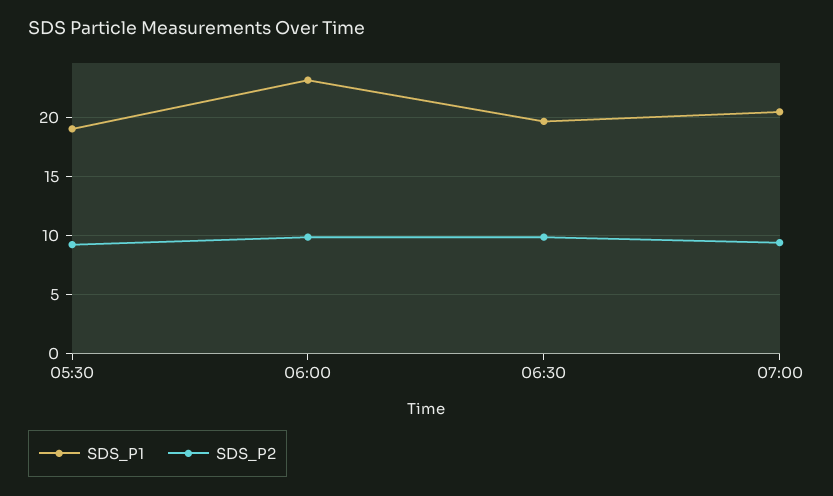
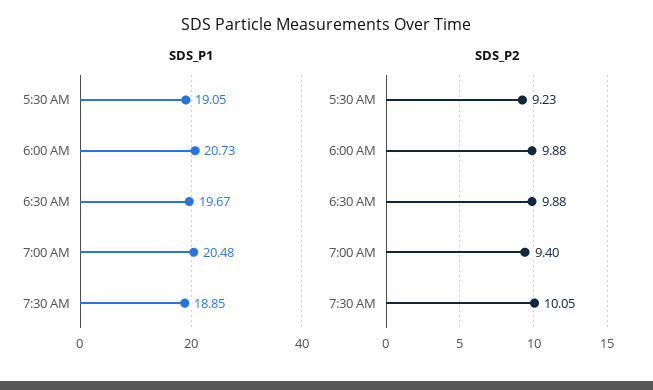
SDS_P1, 06:00: 23 -> 20.73
SDS_P1, 7:30 AM: none -> 18.85
SDS_P2, 7:30 AM: none -> 10.05

